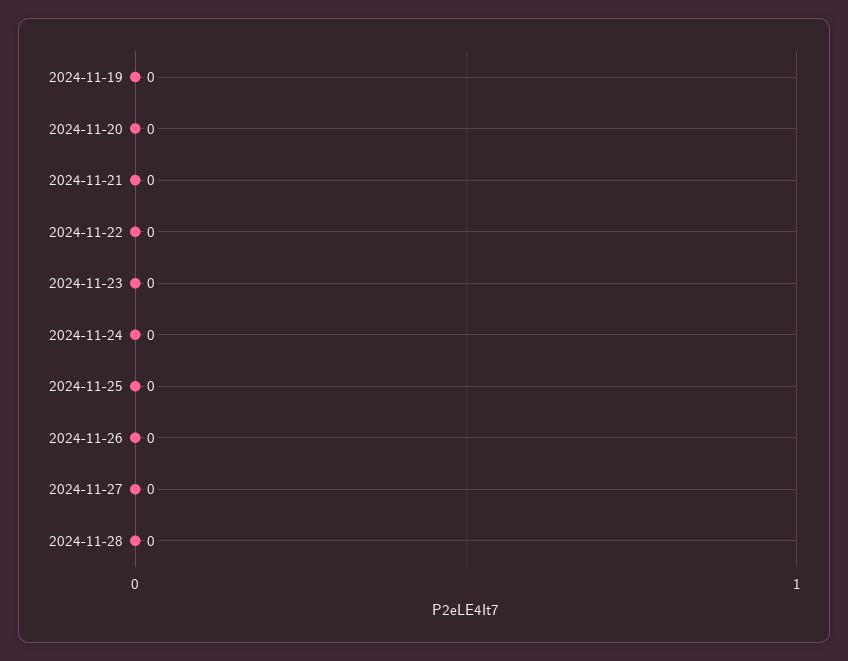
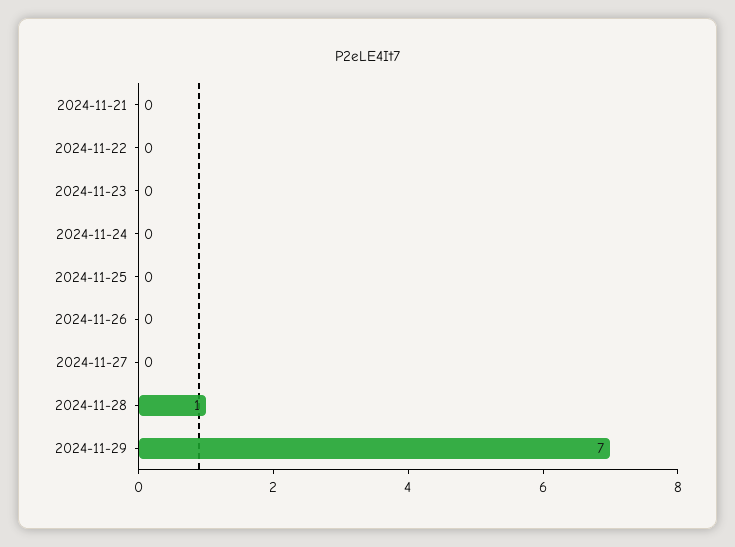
2024-11-19: 0 -> none
2024-11-20: 0 -> none
2024-11-28: 0 -> 1
2024-11-29: none -> 7

